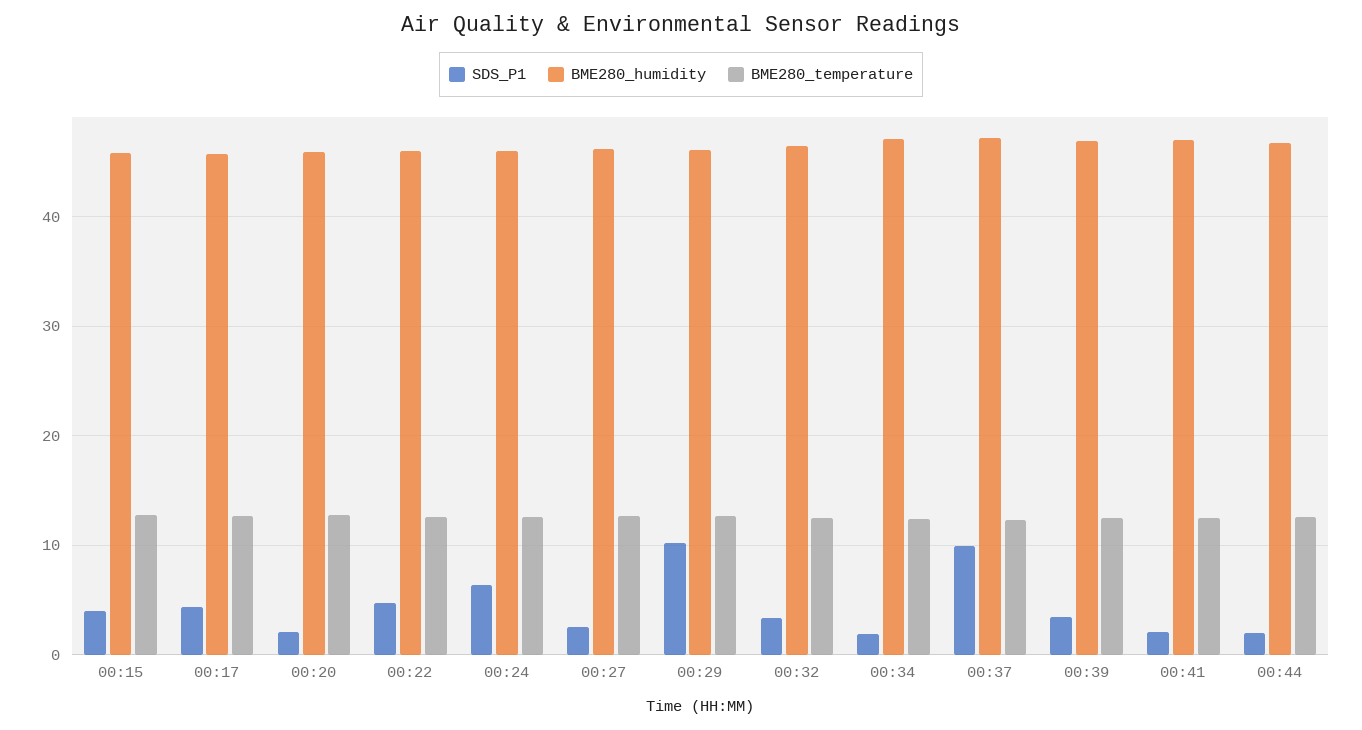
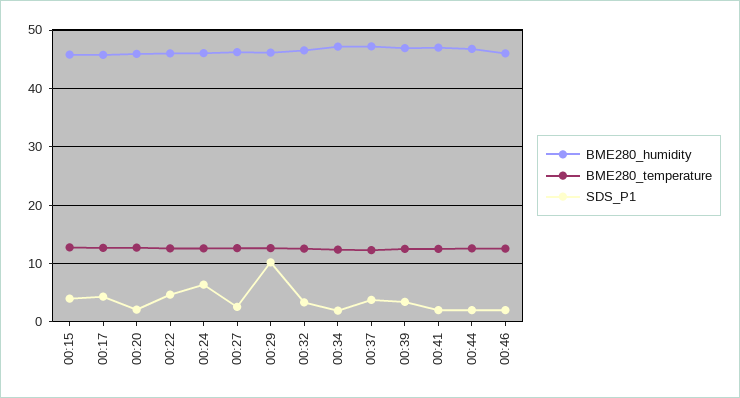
SDS_P1, 00:37: 10 -> 4
BME280_humidity, 00:46: none -> 46
BME280_temperature, 00:46: none -> 12
SDS_P1, 00:46: none -> 2

